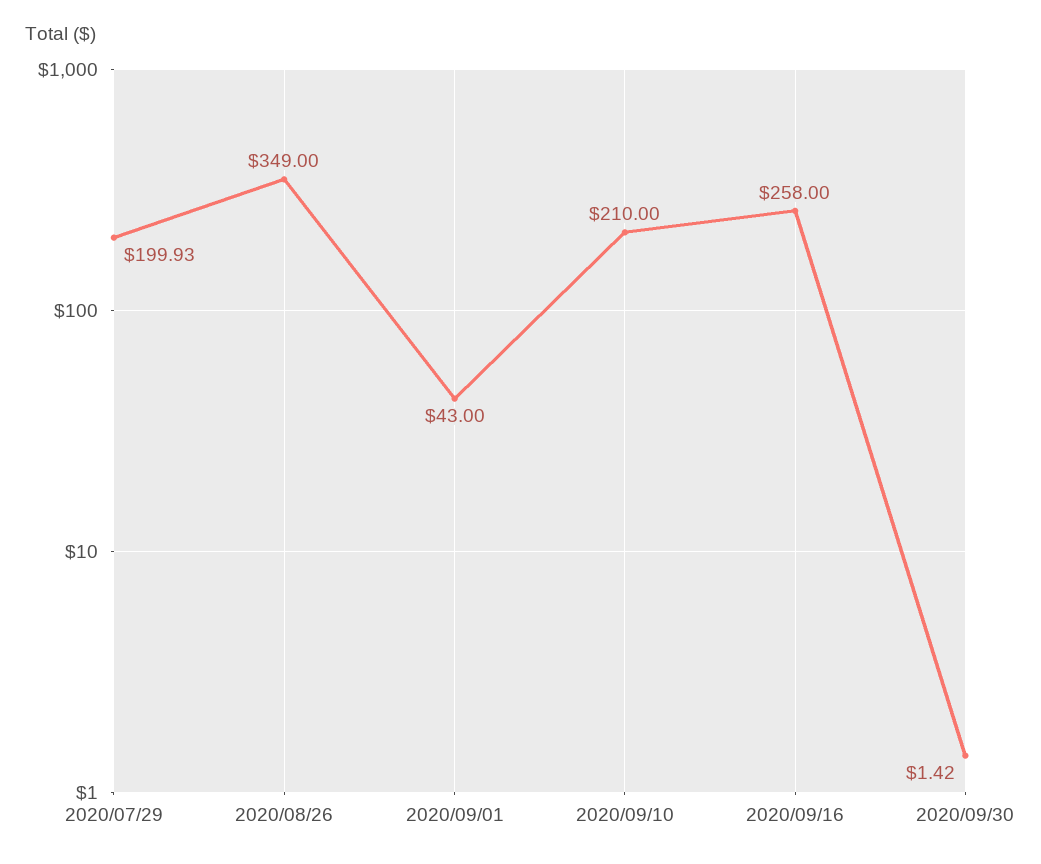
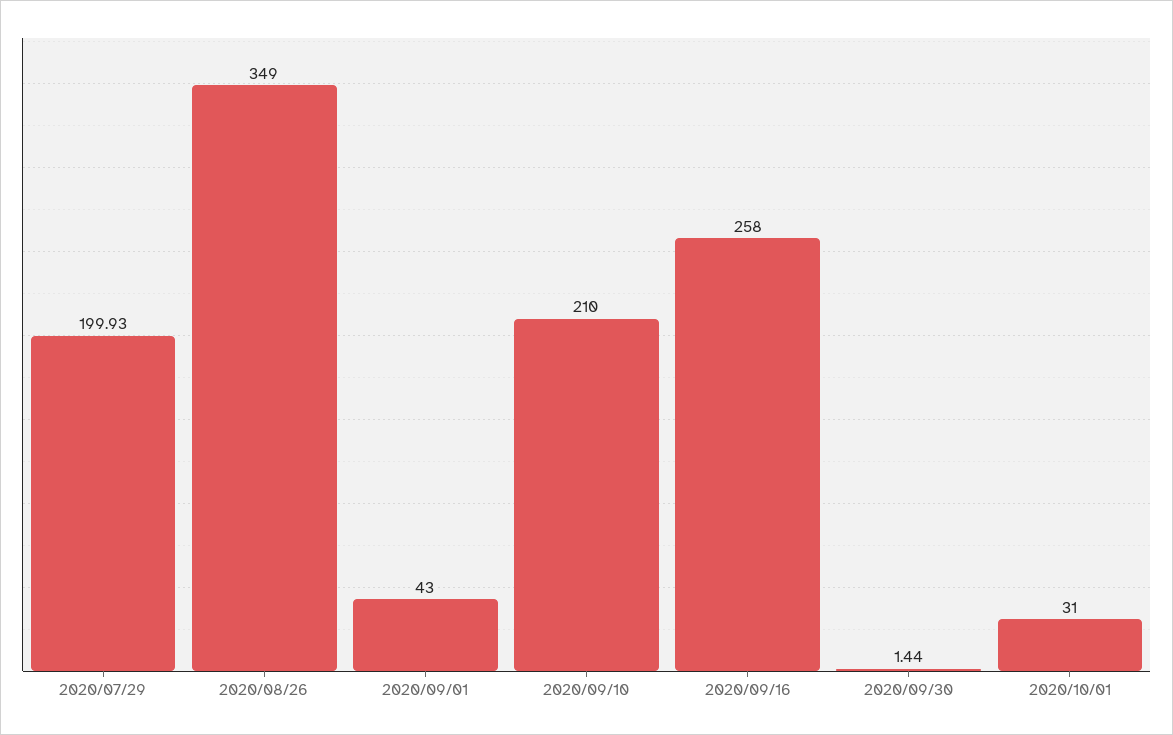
2020/09/30: 1.42 -> 1.44
2020/10/01: none -> 31

